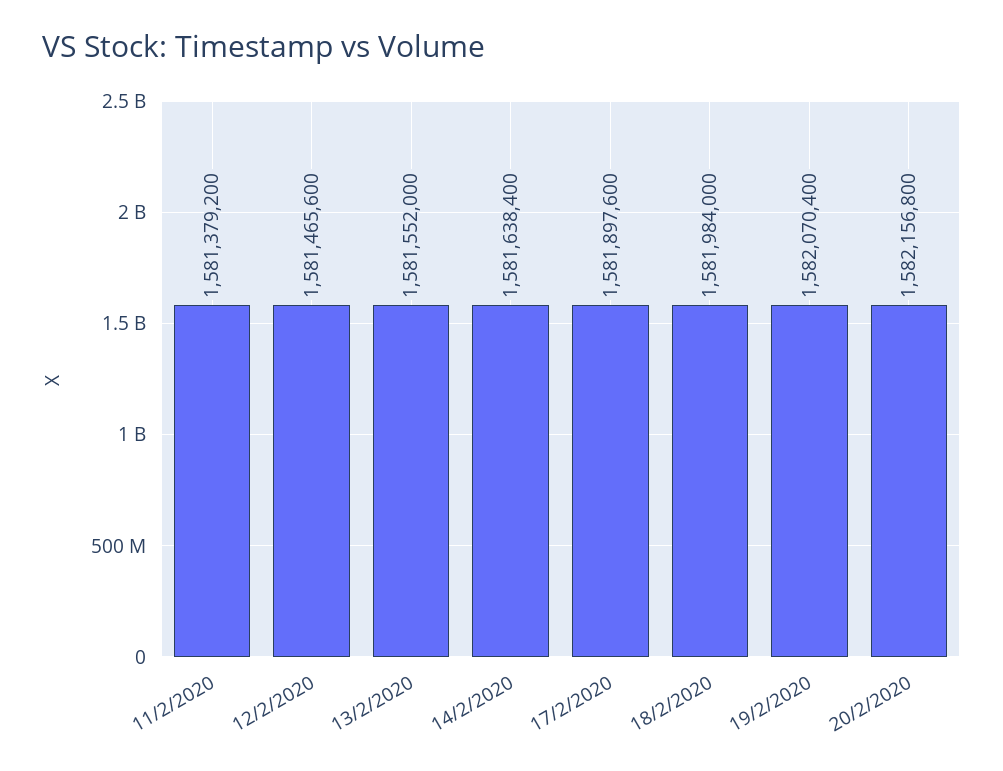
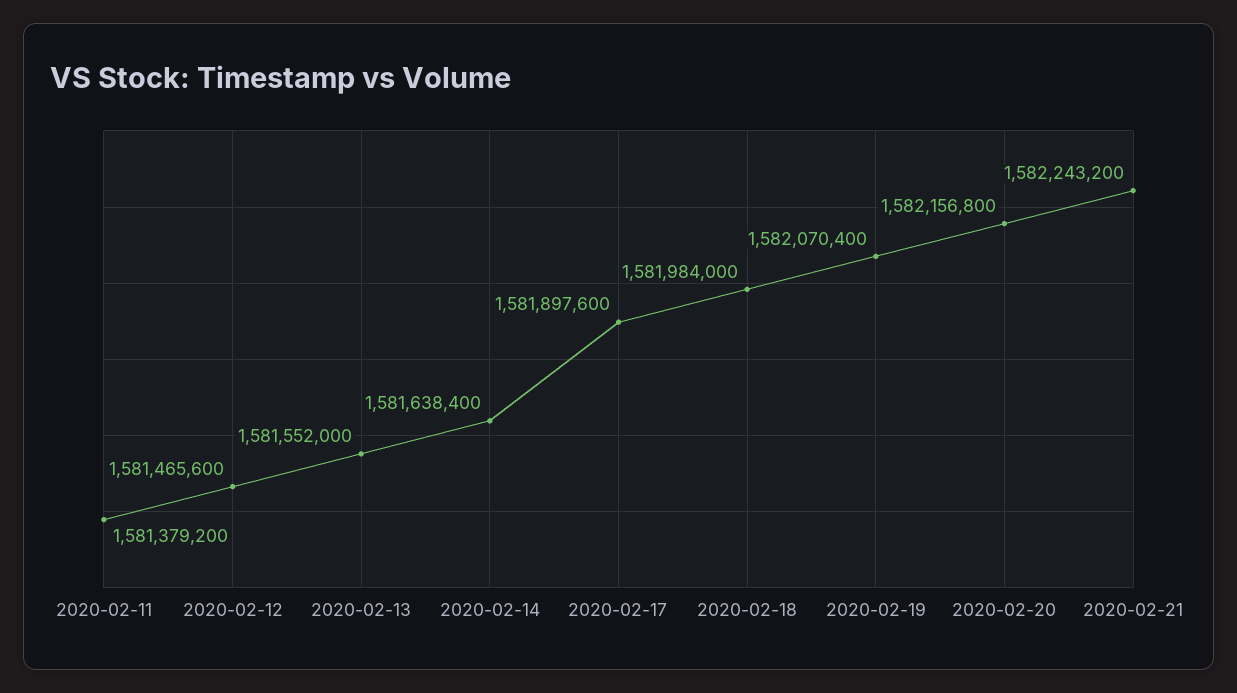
2020-02-21: none -> 1582243200

